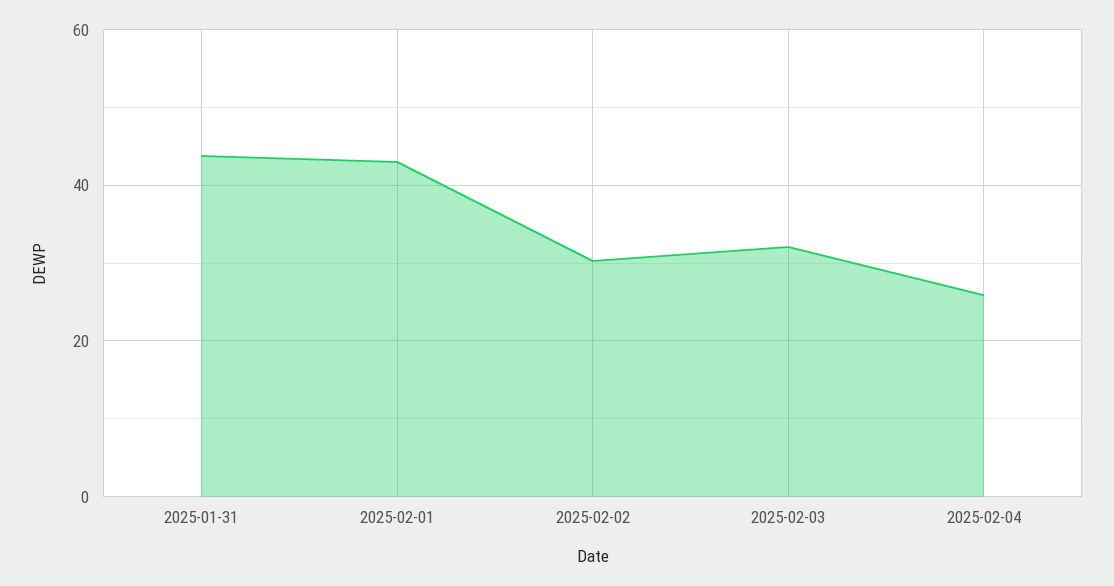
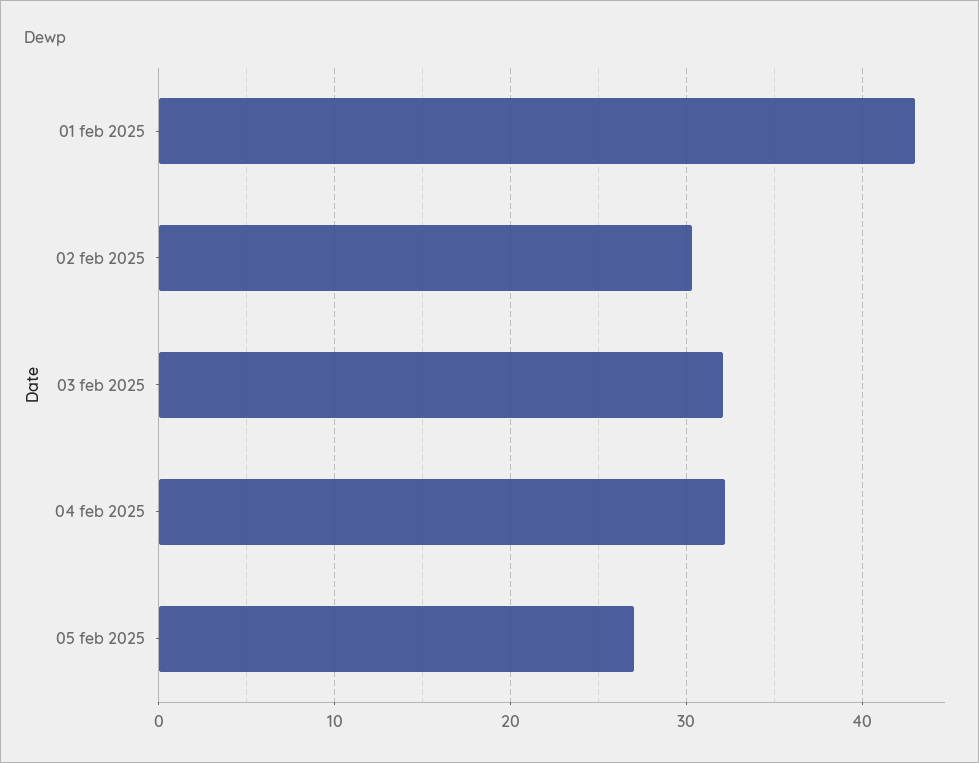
2025-01-31: 44 -> none
2025-02-04: 26 -> 32
05 feb 2025: none -> 27

